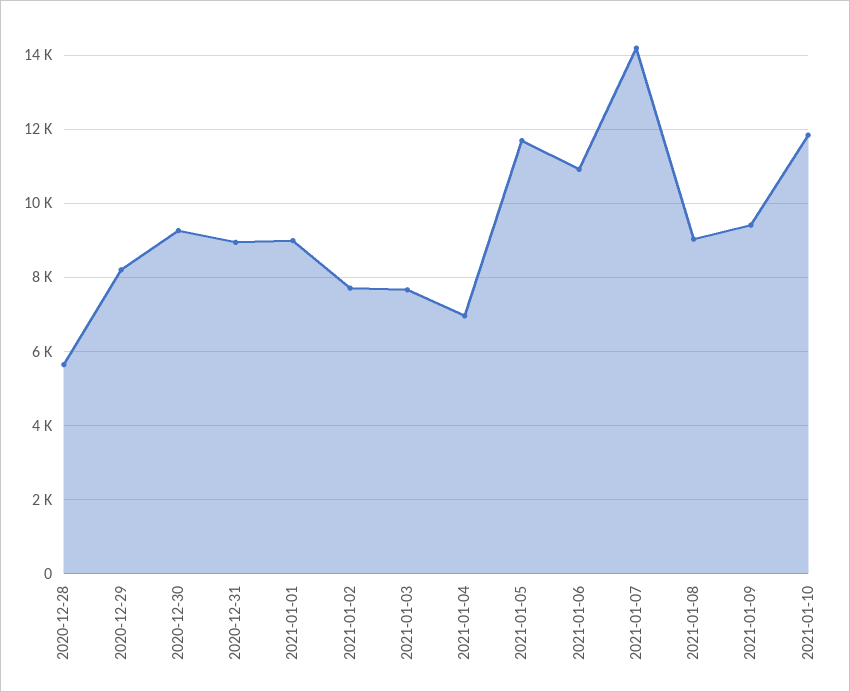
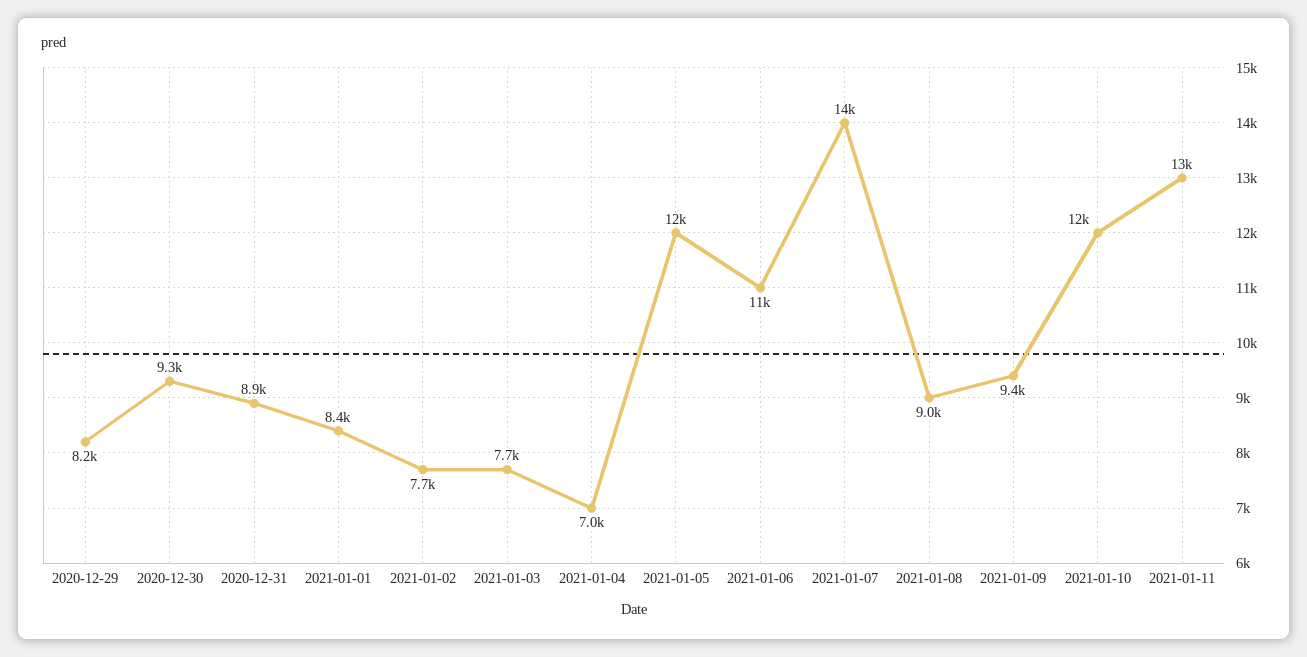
2020-12-28: 5600 -> none
2021-01-01: 9000 -> 8400
2021-01-11: none -> 13000

